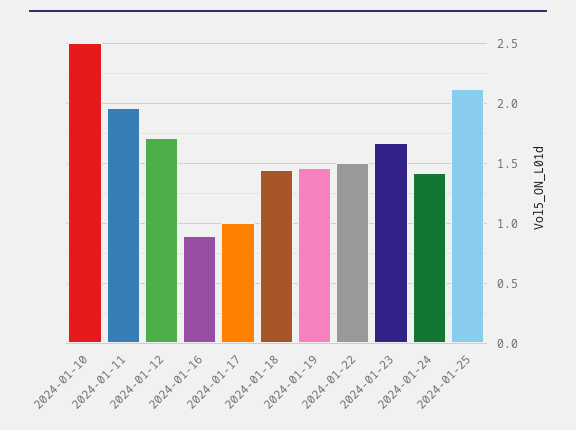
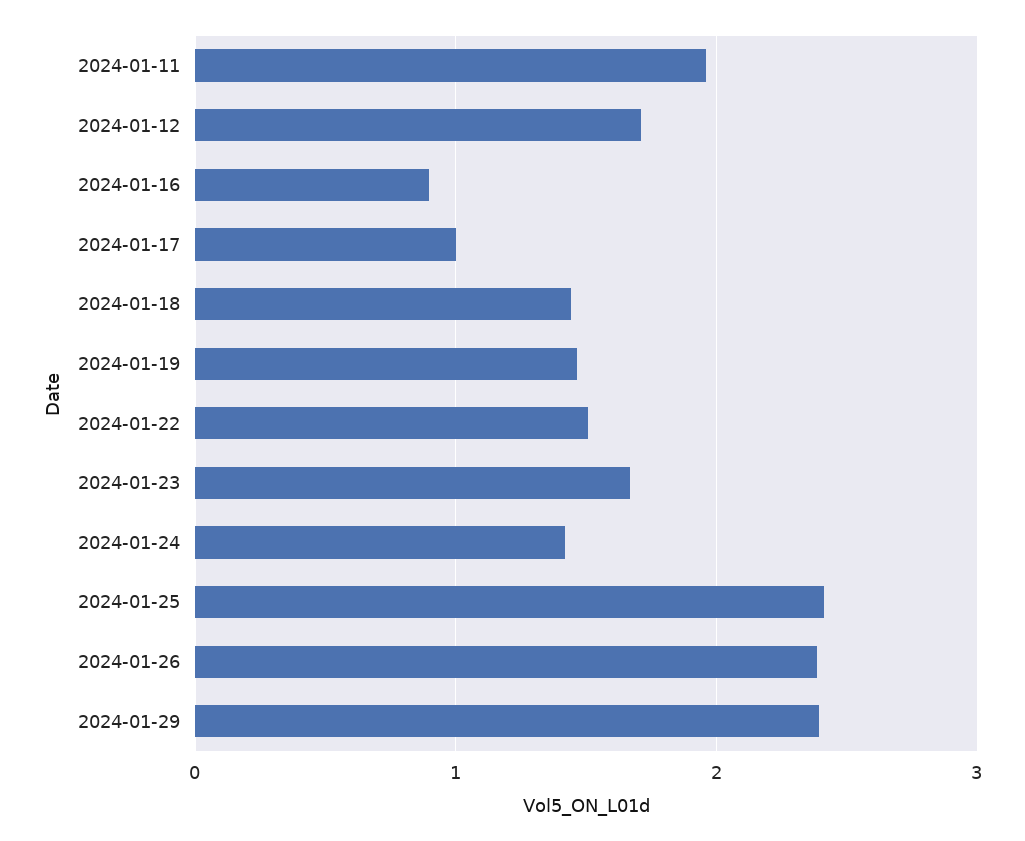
2024-01-10: 2.5 -> none
2024-01-25: 2.1 -> 2.4
2024-01-26: none -> 2.4
2024-01-29: none -> 2.4

